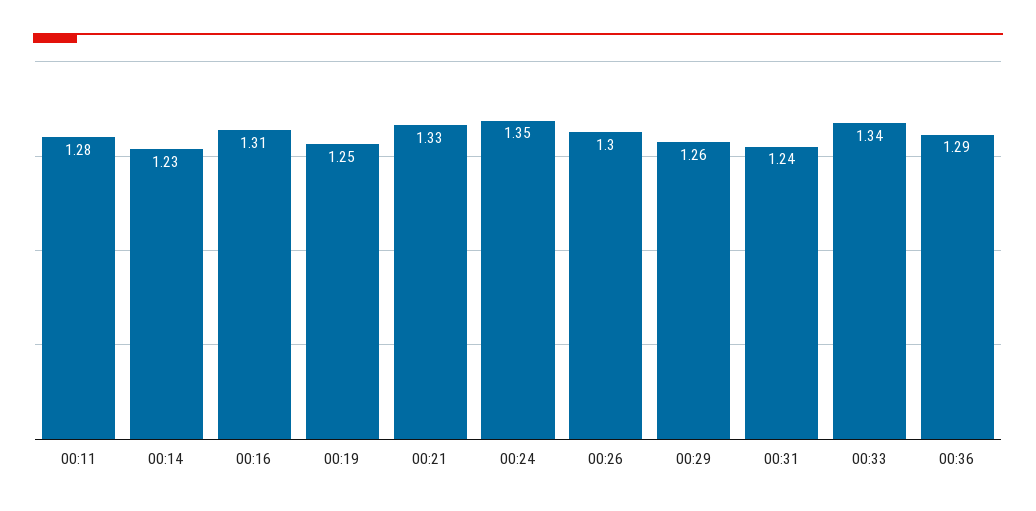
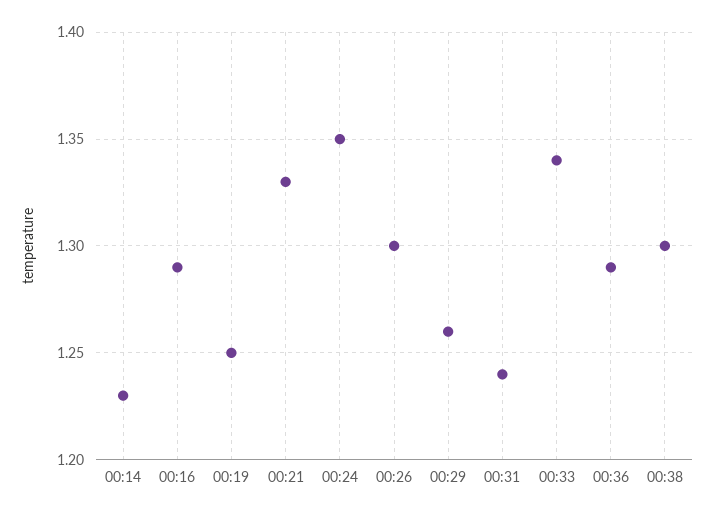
00:11: 1.28 -> none
00:16: 1.31 -> 1.29
00:38: none -> 1.3

